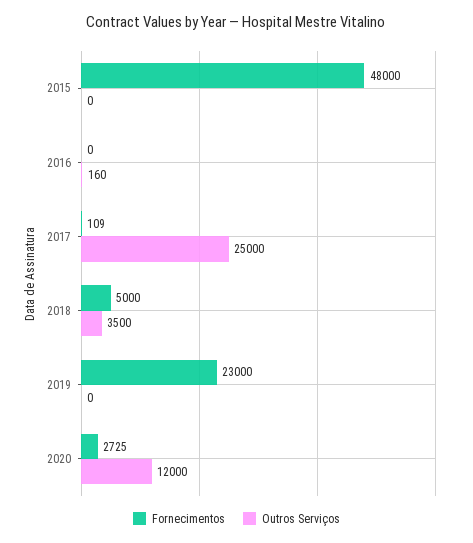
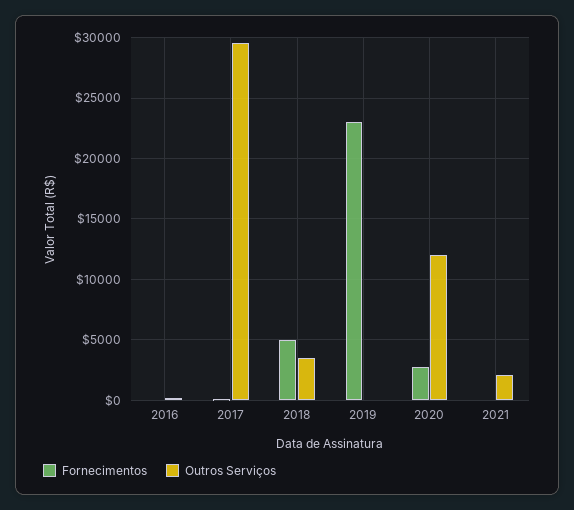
Fornecimentos, 2015: 48000 -> none
Outros Serviços, 2015: 0 -> none
Outros Serviços, 2017: 25000 -> 29500
Fornecimentos, 2021: none -> 0
Outros Serviços, 2021: none -> 2000

